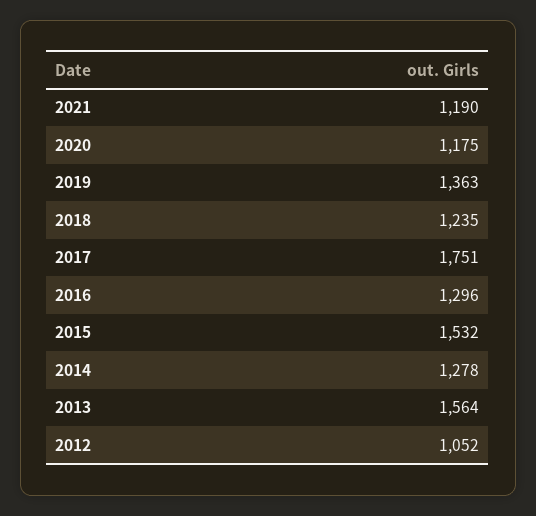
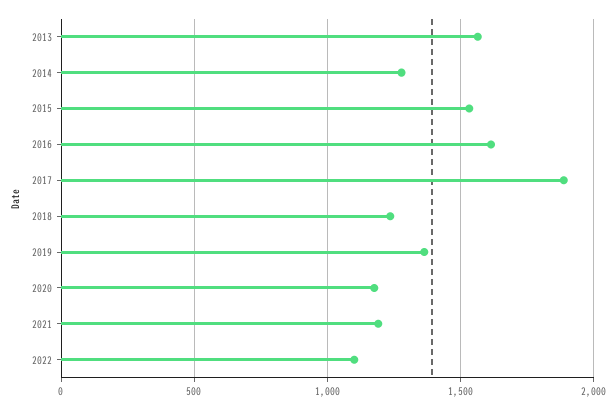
2017: 1751 -> 1900
2016: 1296 -> 1600
2012: 1052 -> none
2022: none -> 1100

